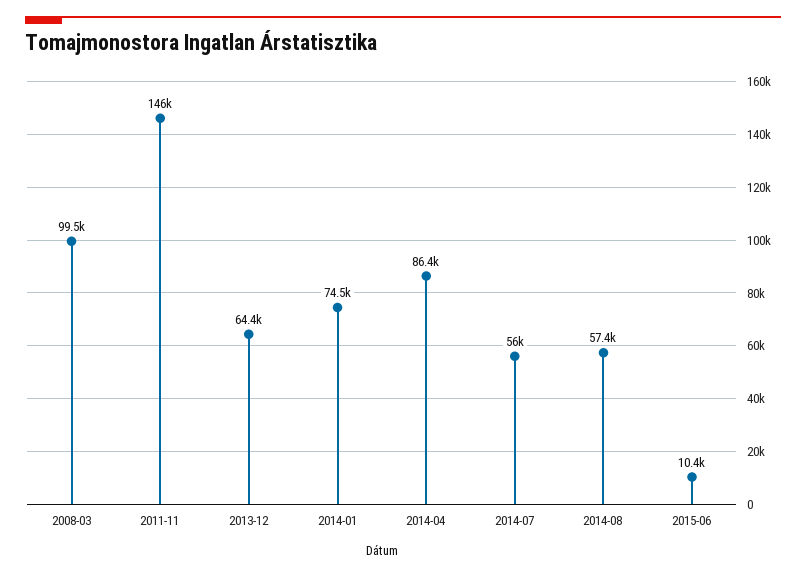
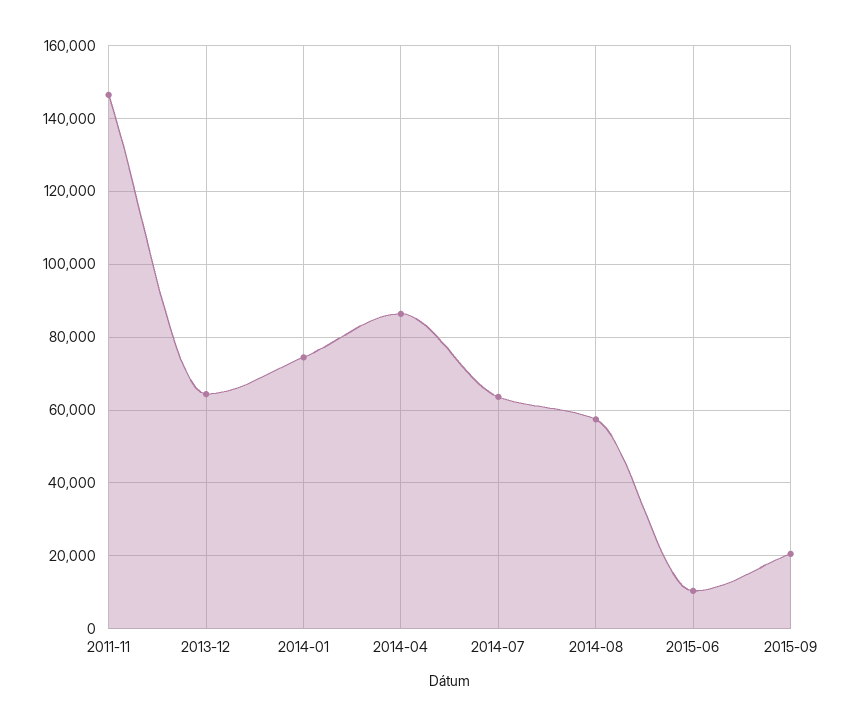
2008-03: 99500 -> none
2014-07: 56000 -> 64000
2015-09: none -> 20000

